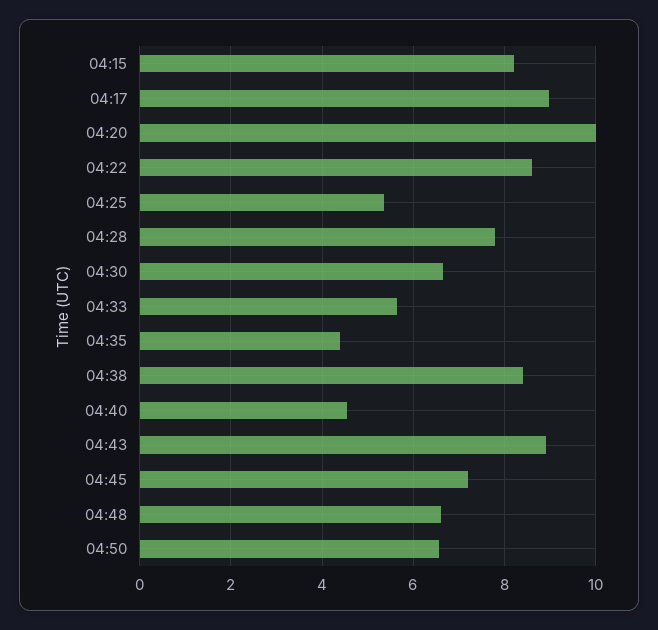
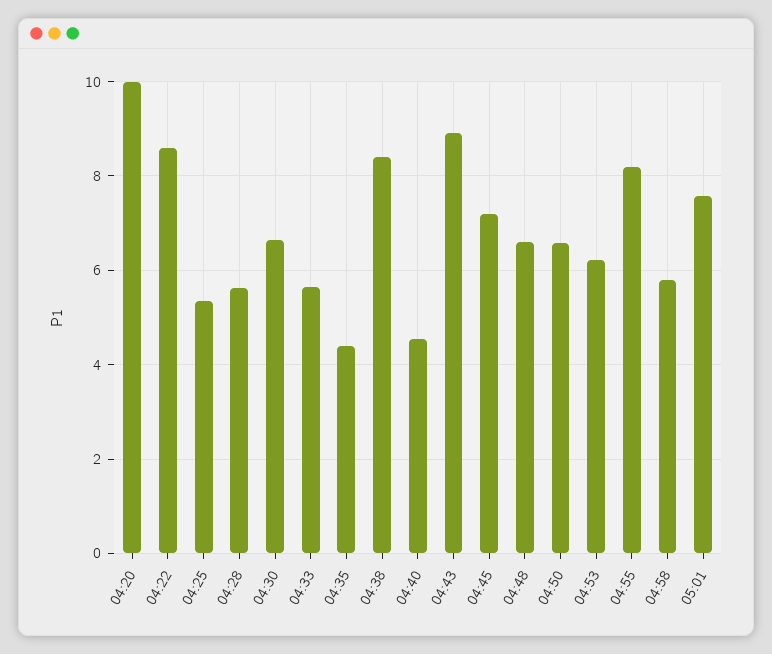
04:15: 8.2 -> none
04:17: 9 -> none
04:28: 7.8 -> 5.6
04:53: none -> 6.2
04:55: none -> 8.2
04:58: none -> 5.8
05:01: none -> 7.6

